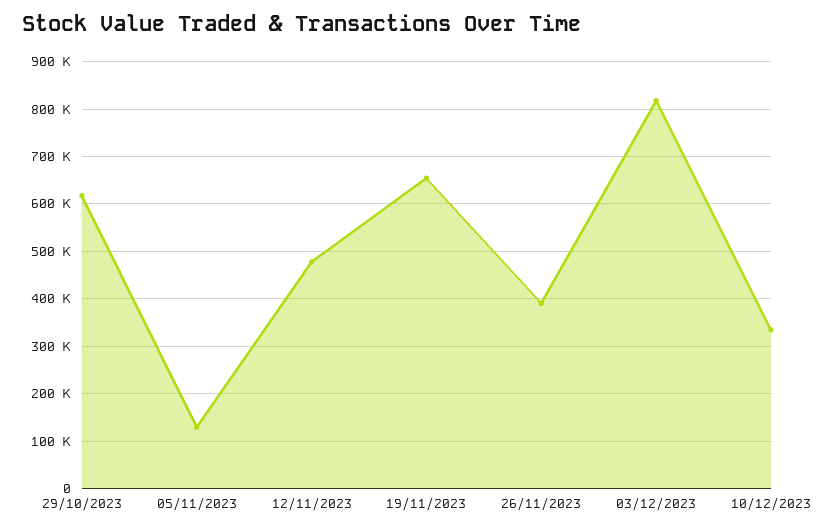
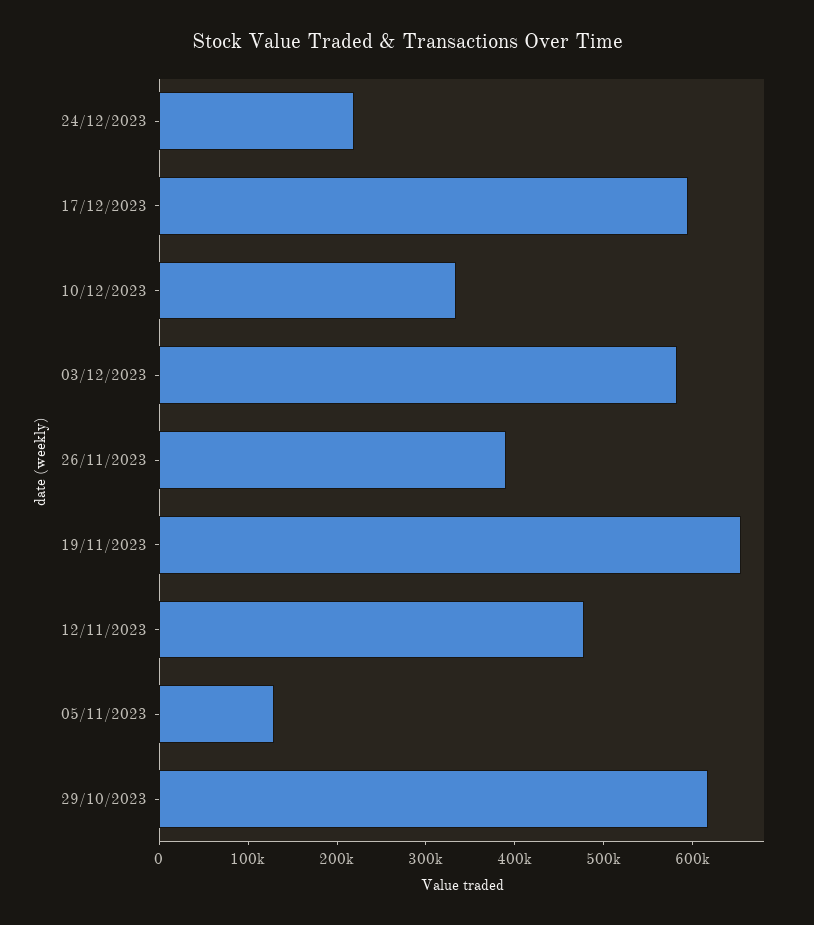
03/12/2023: 820000 -> 580000
24/12/2023: none -> 220000
17/12/2023: none -> 600000

